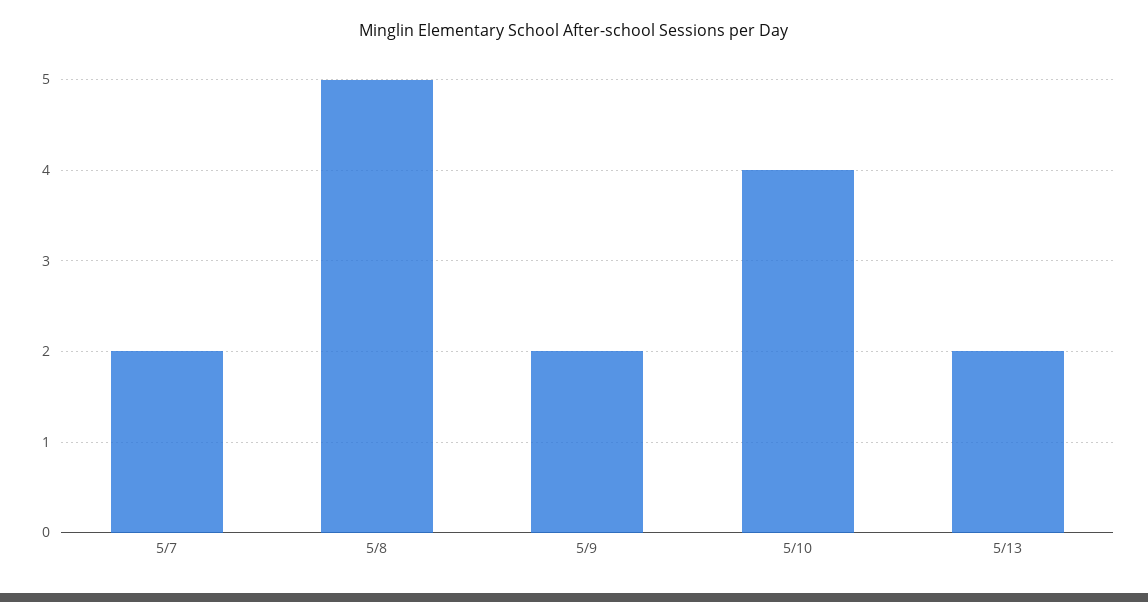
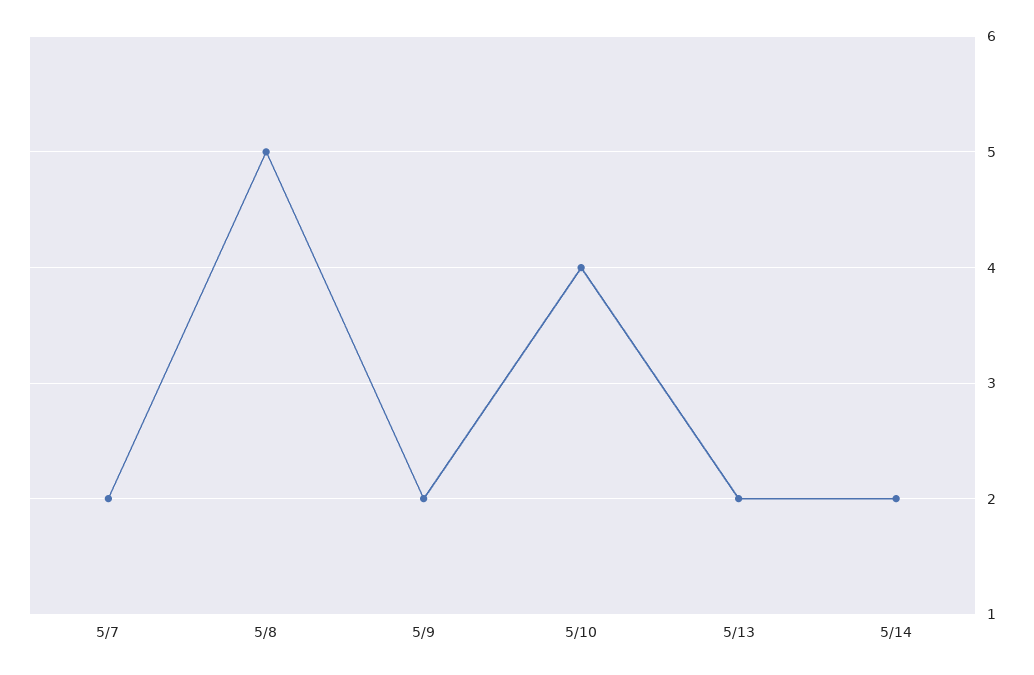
5/14: none -> 2

